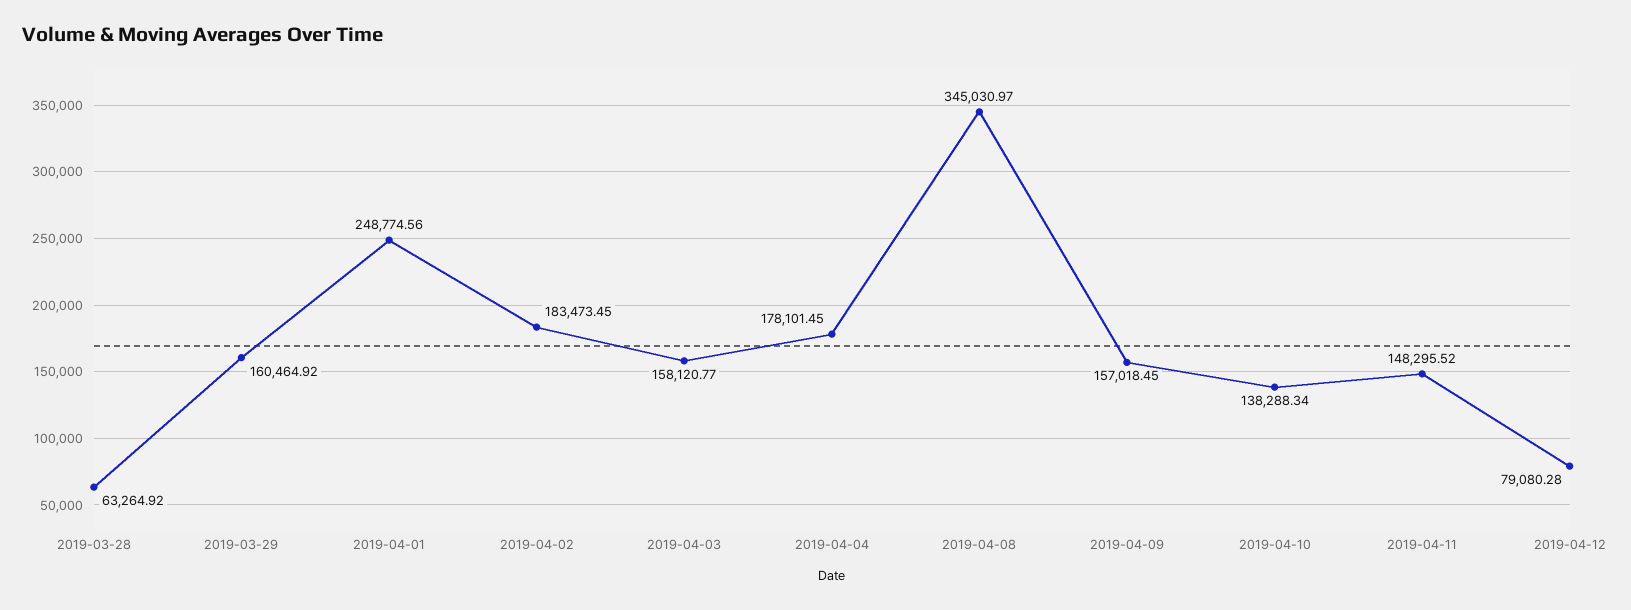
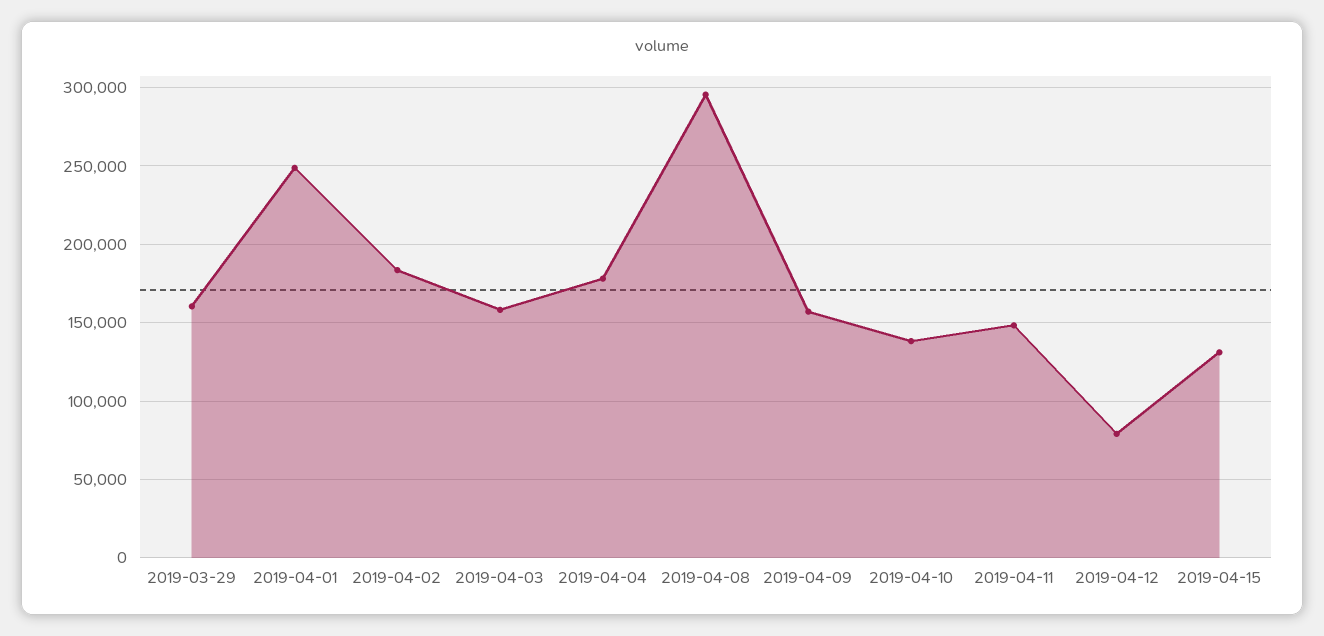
2019-03-28: 63264.92 -> none
2019-04-08: 345030.97 -> 295000
2019-04-15: none -> 130000

